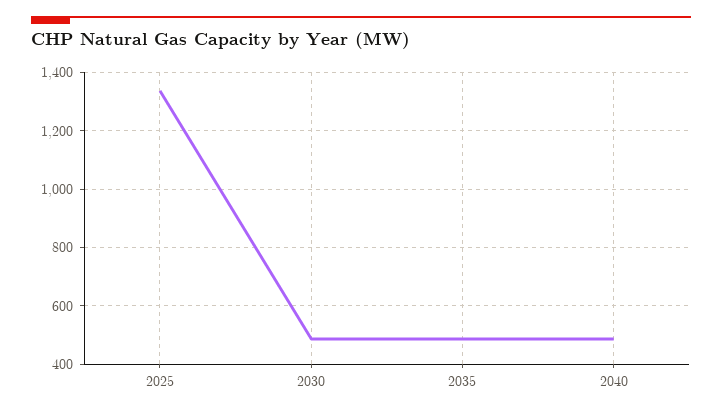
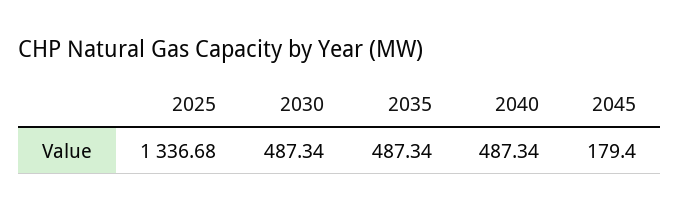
2045: none -> 179.4

